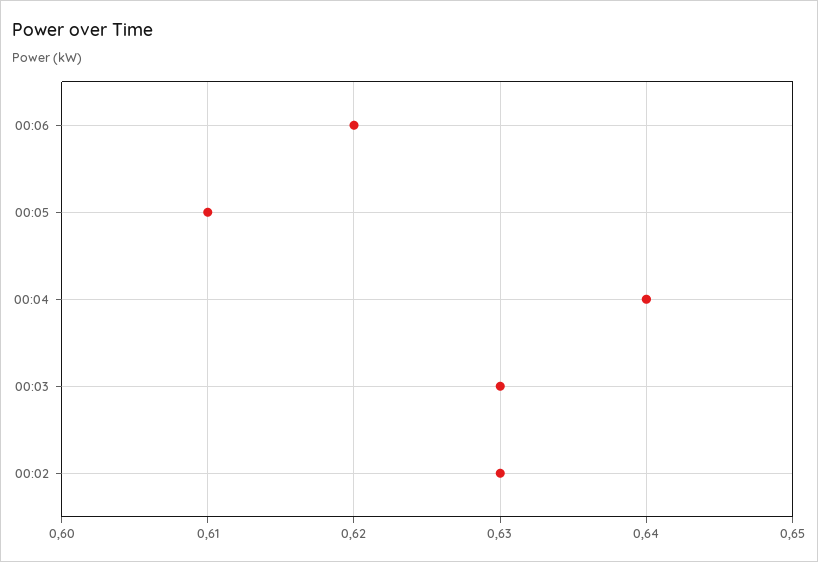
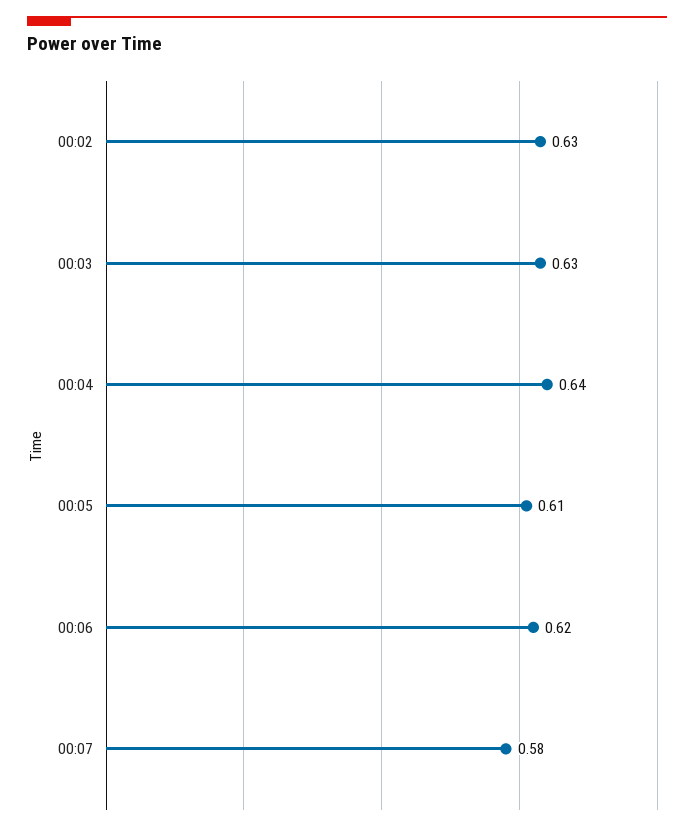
00:07: none -> 0.58

